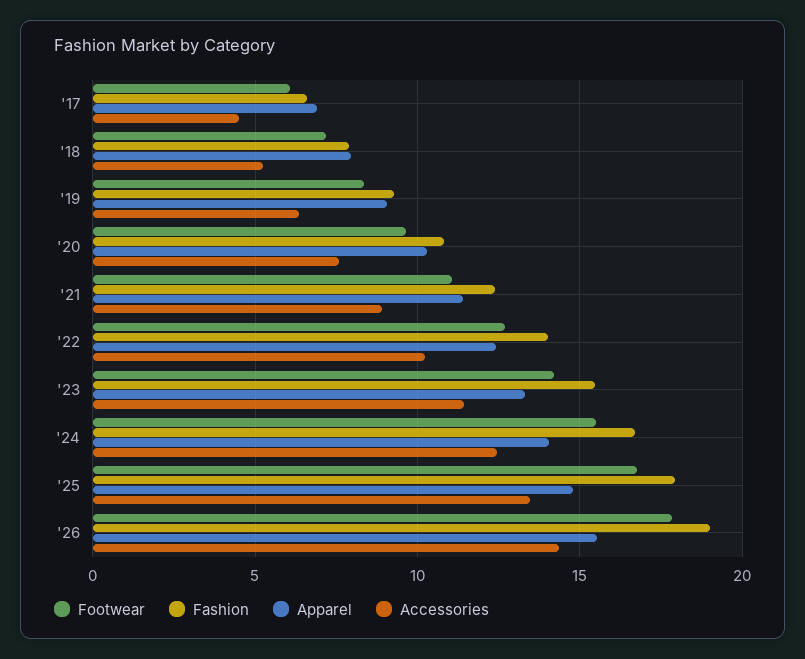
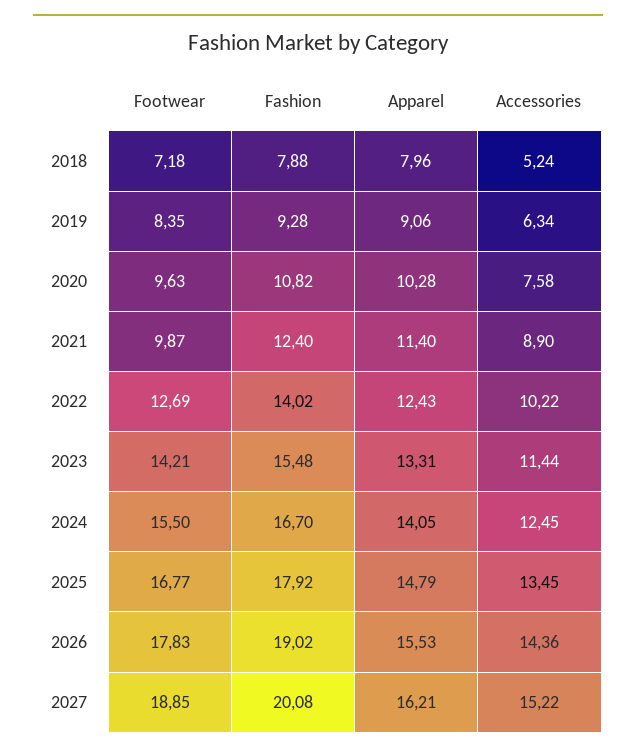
Footwear, '17: 6 -> none
Fashion, '17: 6.5 -> none
Apparel, '17: 7 -> none
Accessories, '17: 4.5 -> none
Footwear, '21: 11 -> 9.87
Footwear, 2027: none -> 18.85
Fashion, 2027: none -> 20.08
Apparel, 2027: none -> 16.21
Accessories, 2027: none -> 15.22

